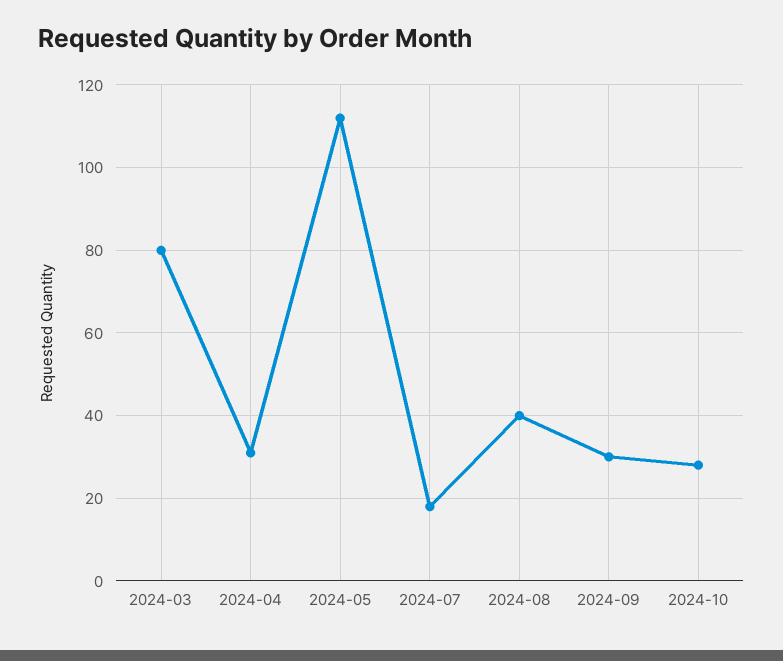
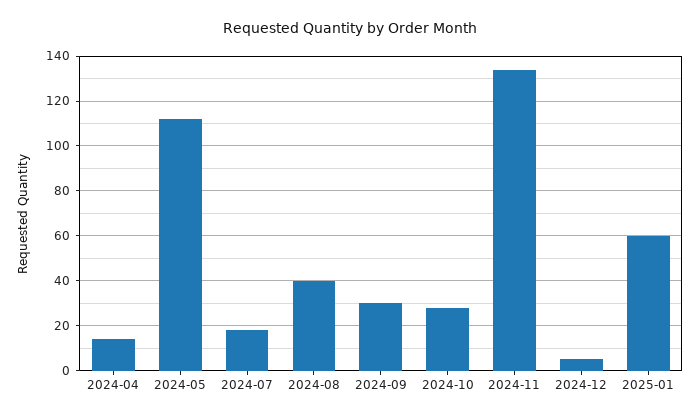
2024-03: 80 -> none
2024-04: 30 -> 15
2024-11: none -> 135
2024-12: none -> 5
2025-01: none -> 60

